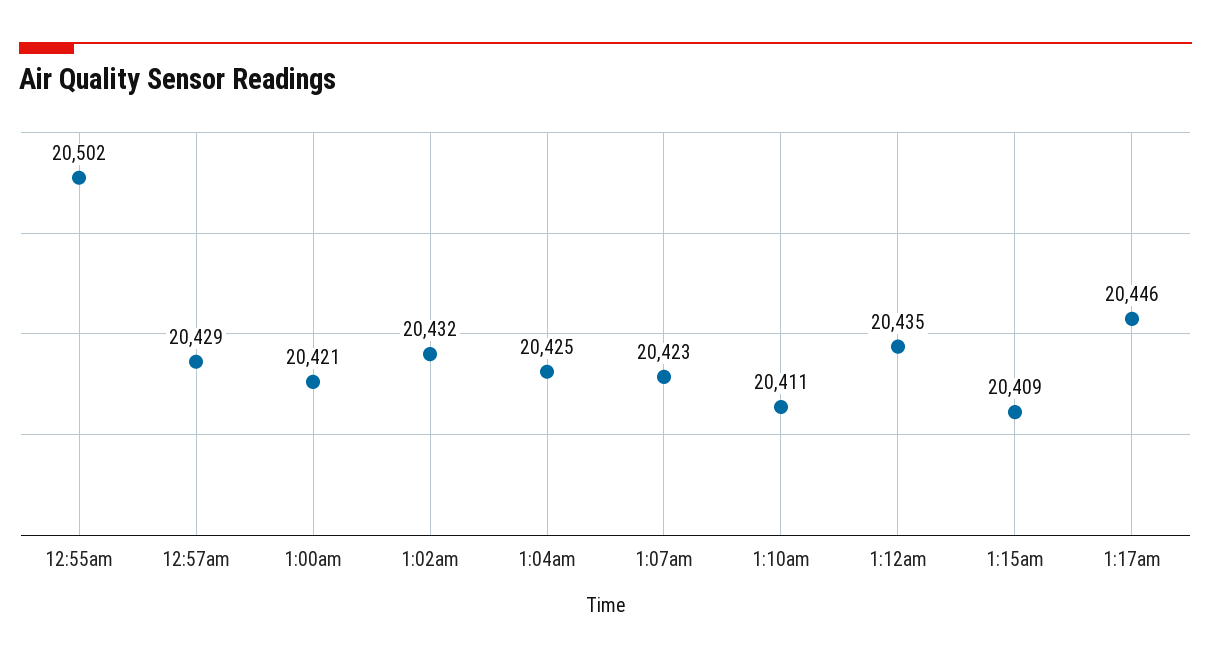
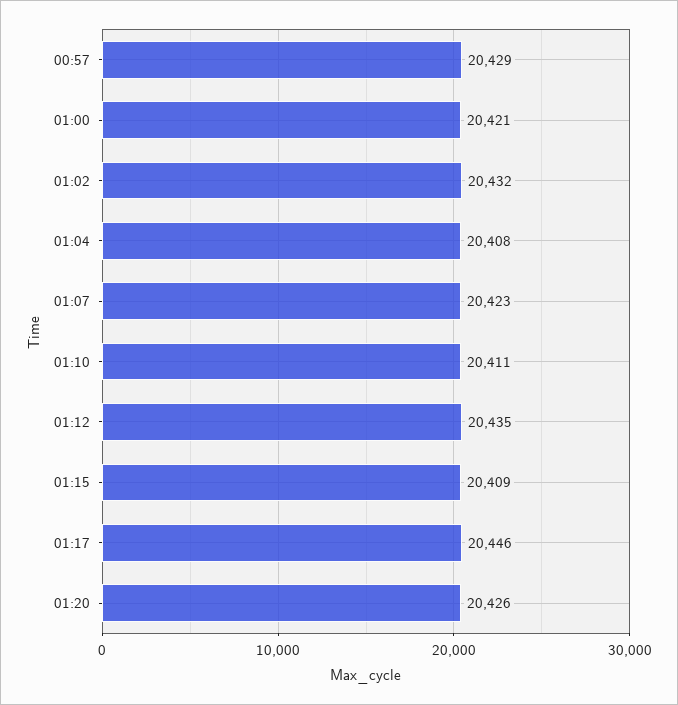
12:55am: 20502 -> none
1:04am: 20425 -> 20408
01:20: none -> 20426

